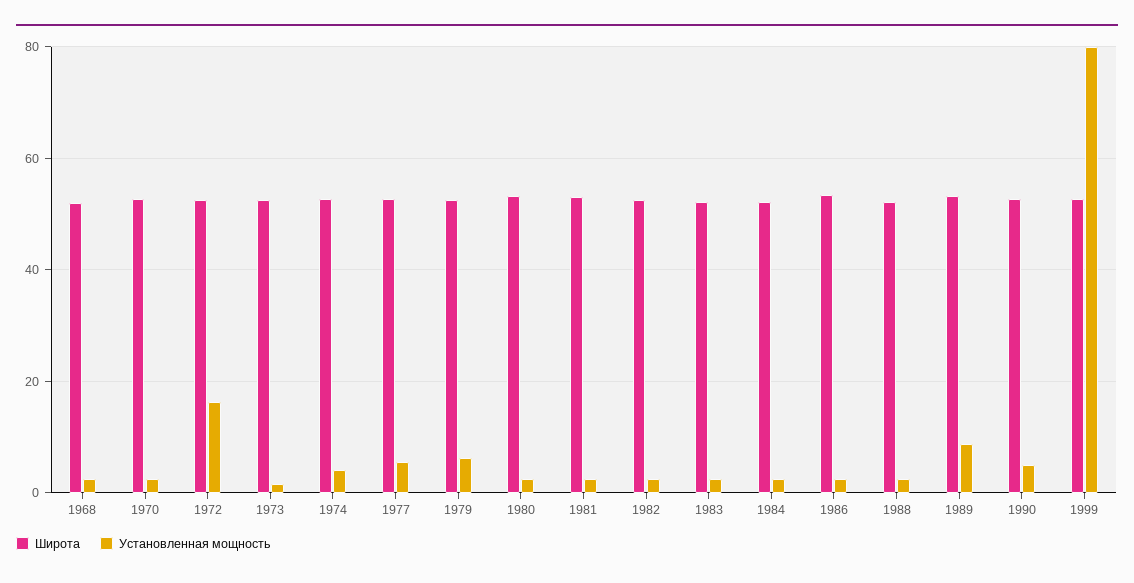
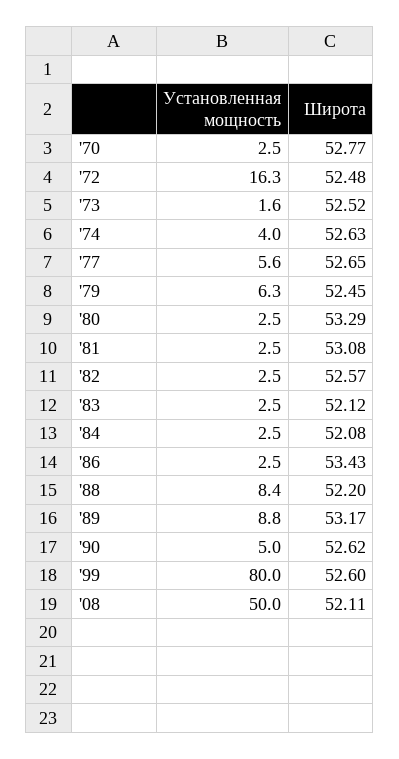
Широта, 1968: 52 -> none
Установленная мощность, 1968: 2 -> none
Установленная мощность, 1988: 2 -> 8.4
Установленная мощность, '08: none -> 50
Широта, '08: none -> 52.11

